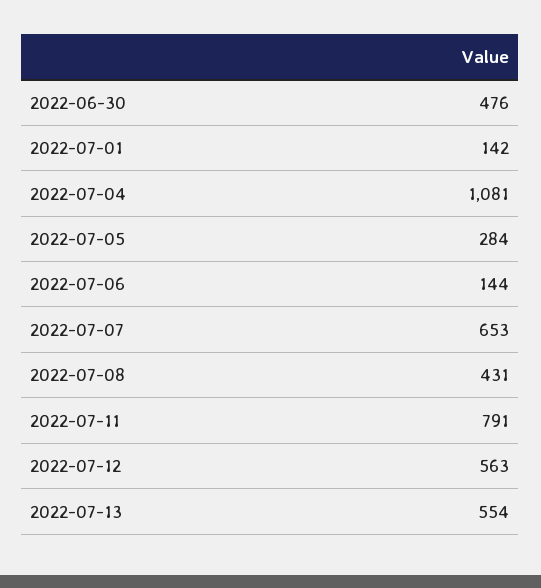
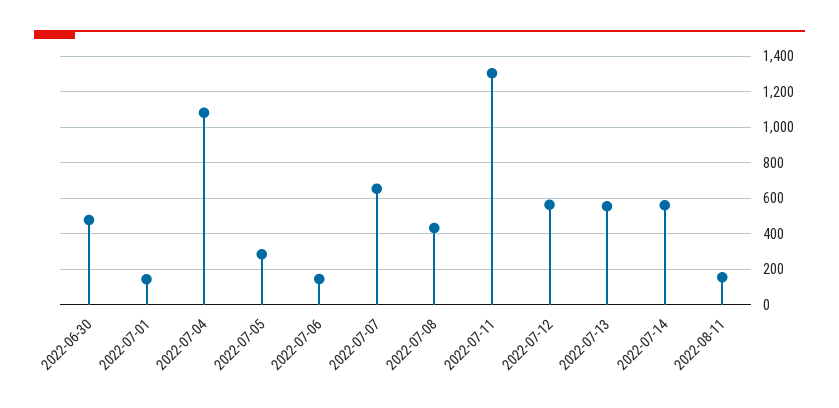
2022-07-11: 791 -> 1300
2022-07-14: none -> 550
2022-08-11: none -> 150

